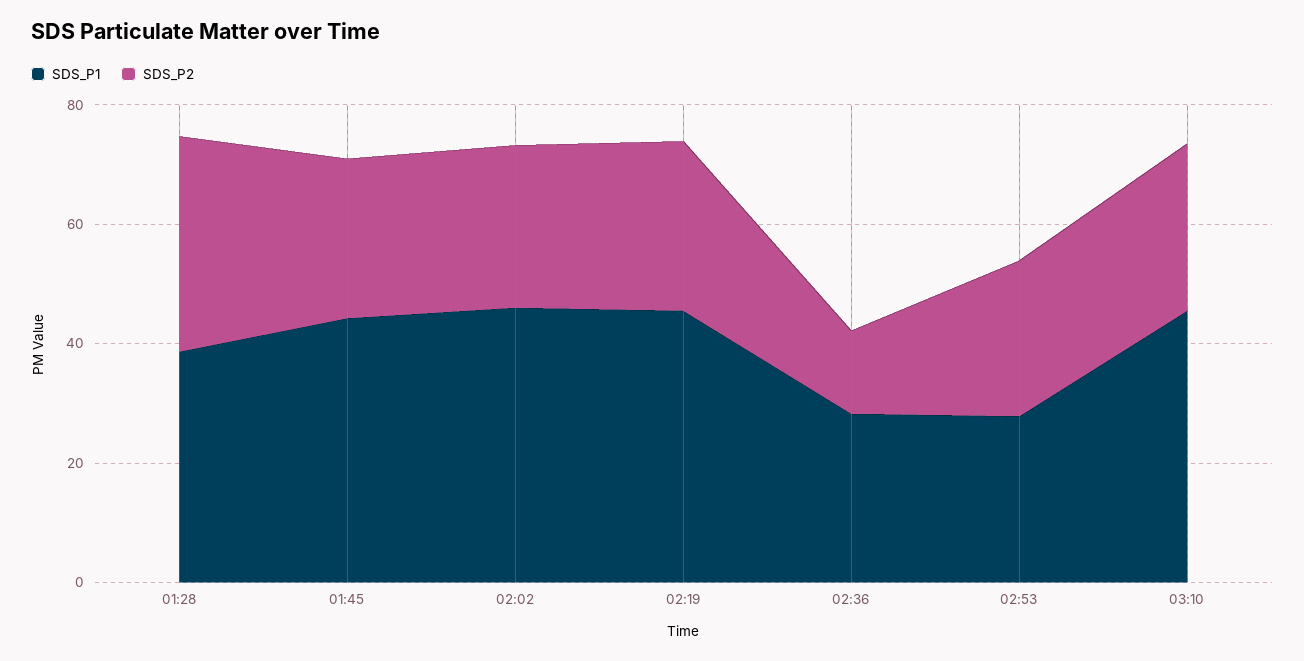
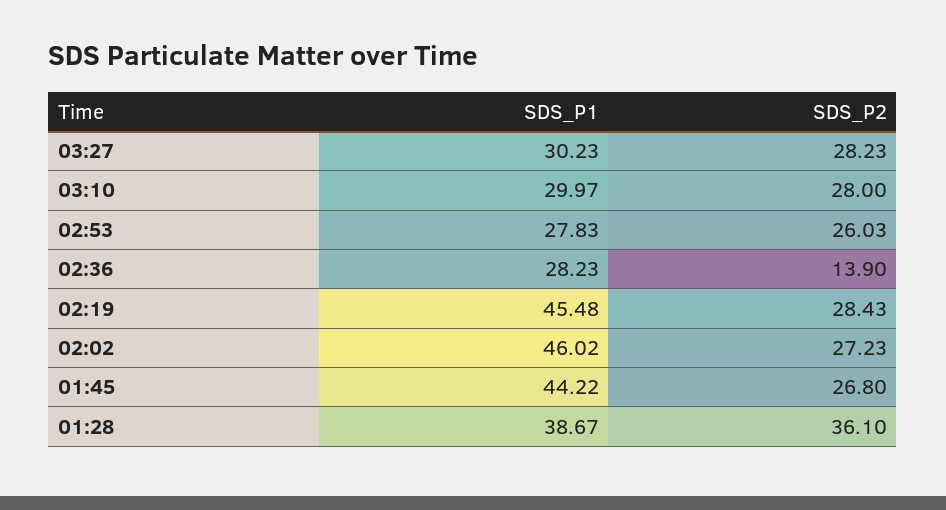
SDS_P1, 03:10: 45 -> 29.97
SDS_P1, 03:27: none -> 30.23
SDS_P2, 03:27: none -> 28.23

